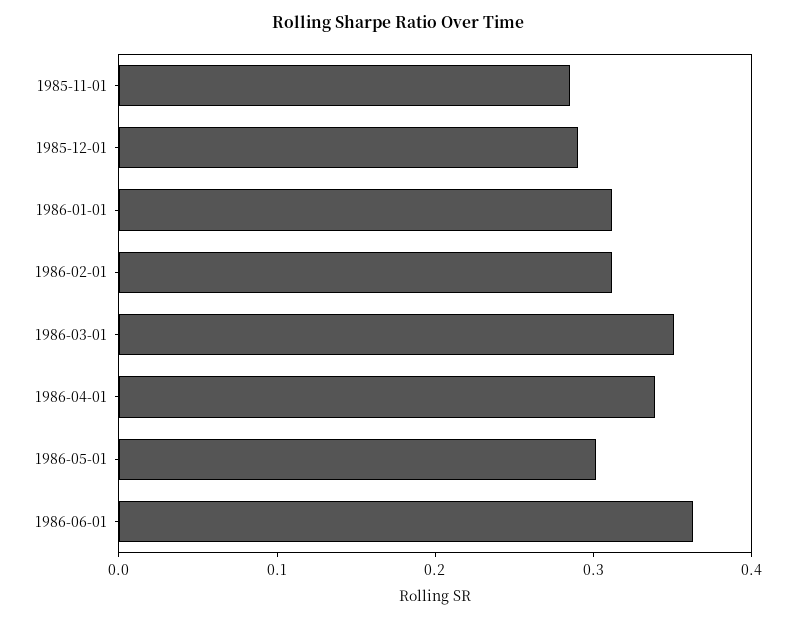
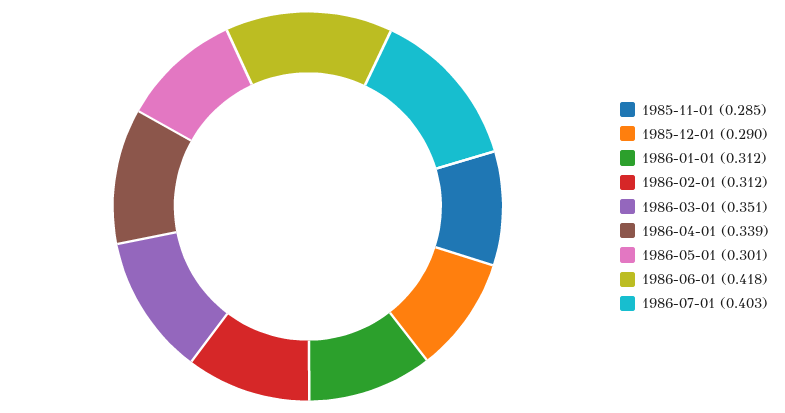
1986-06-01: 0.36 -> 0.418
1986-07-01: none -> 0.403

